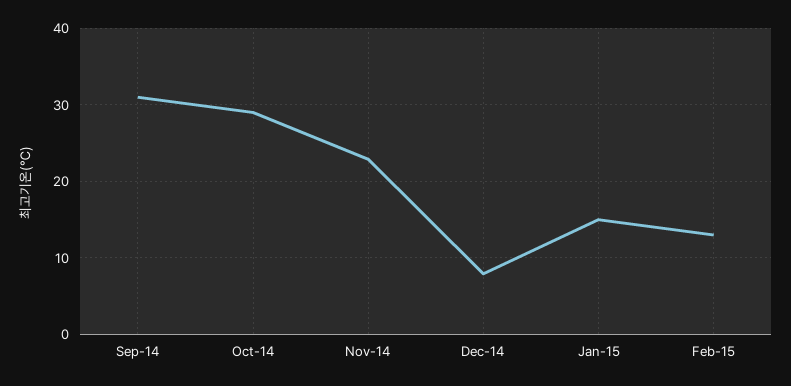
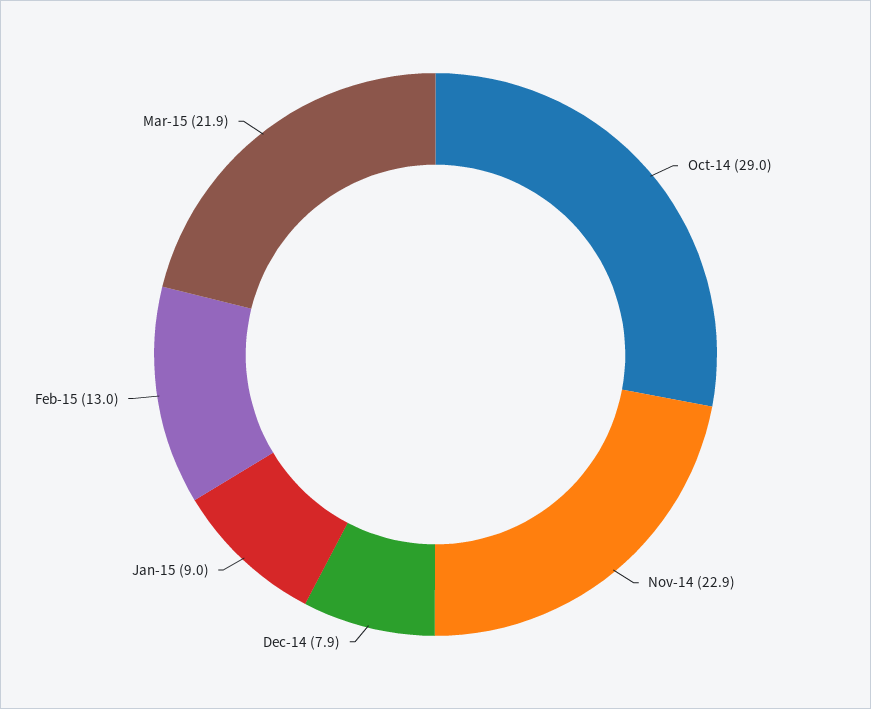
Sep-14: 31 -> none
Jan-15: 15 -> 9
Mar-15: none -> 21.9

